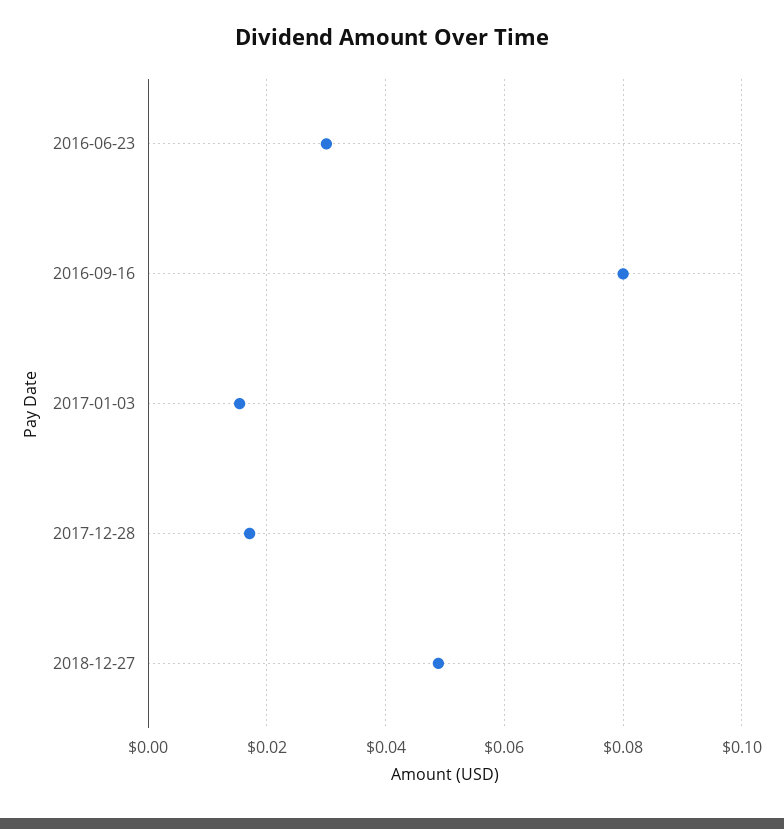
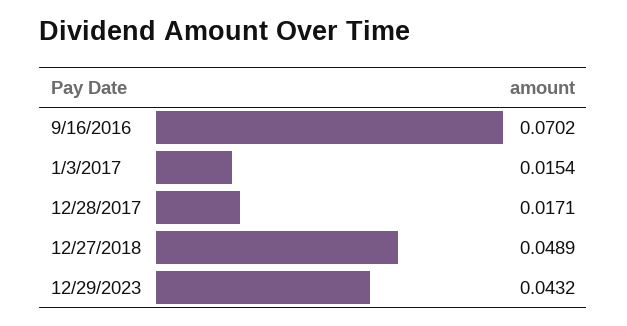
2016-06-23: 0.03 -> none
2016-09-16: 0.08 -> 0.0702
12/29/2023: none -> 0.0432

